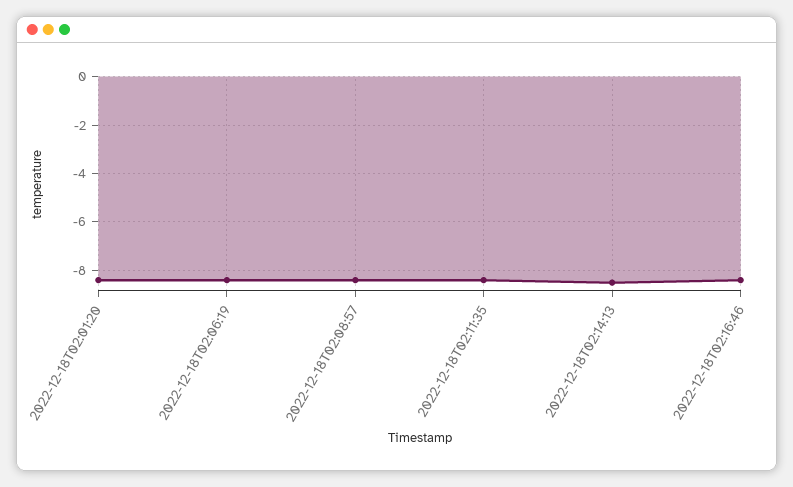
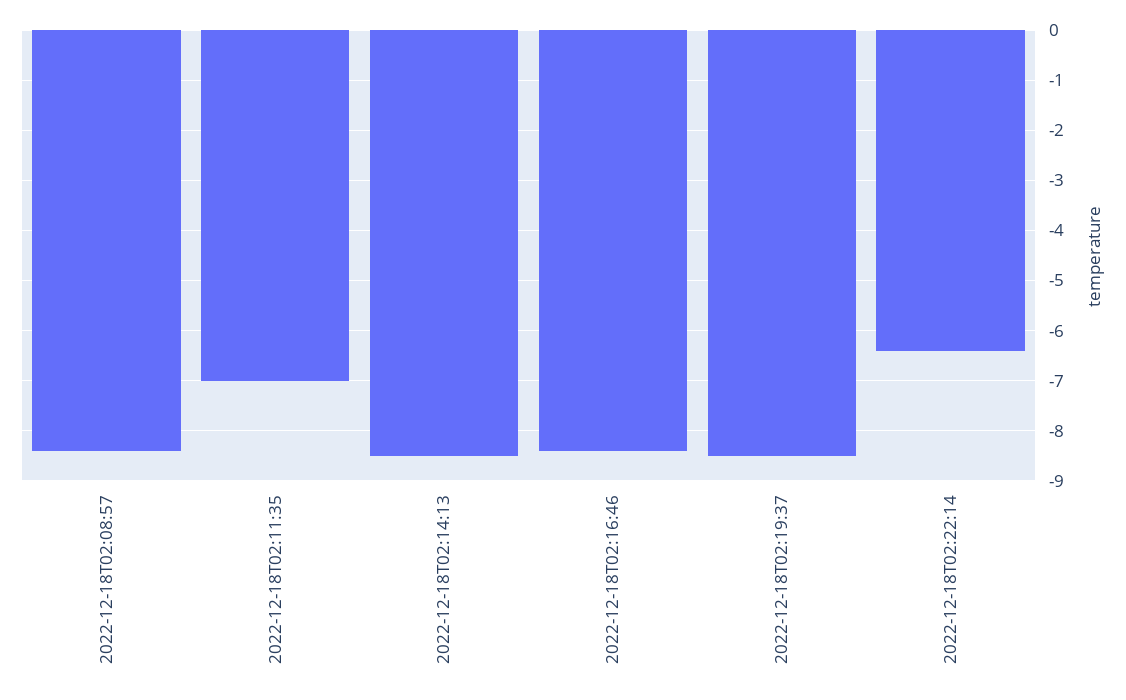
2022-12-18T02:01:20: -8.5 -> none
2022-12-18T02:06:19: -8.5 -> none
2022-12-18T02:11:35: -8.5 -> -7
2022-12-18T02:19:37: none -> -8.5
2022-12-18T02:22:14: none -> -6.5

